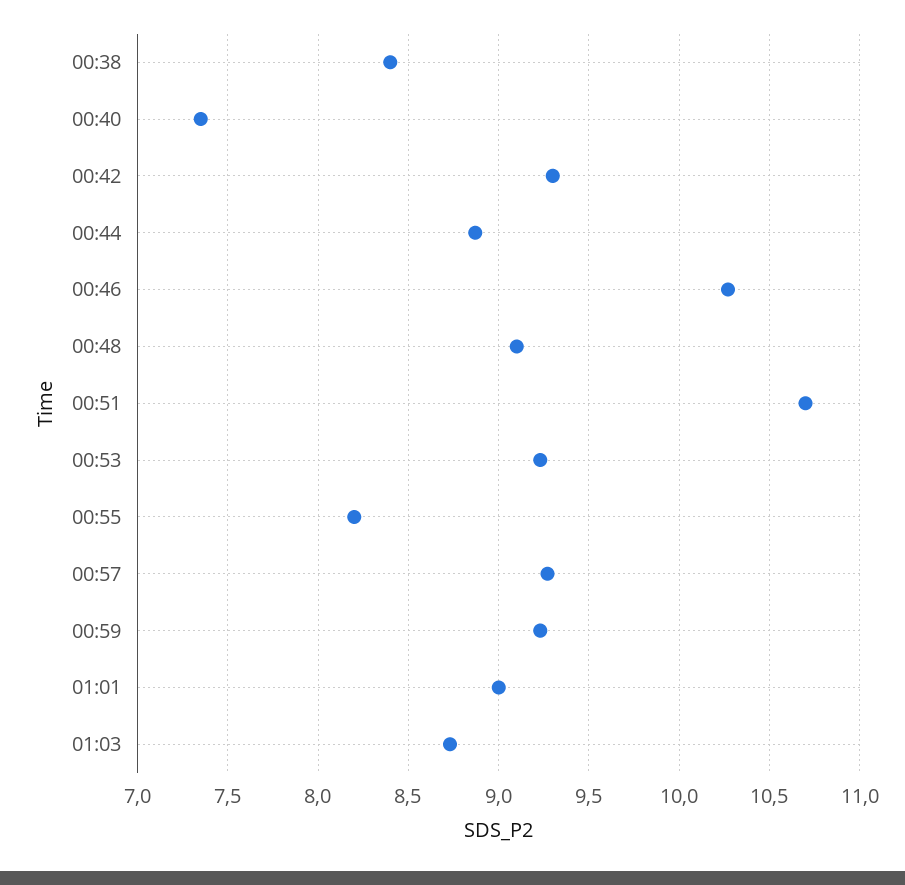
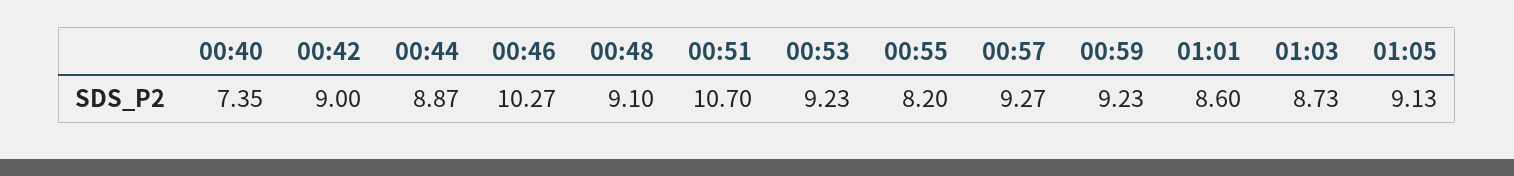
00:38: 8.4 -> none
00:42: 9.3 -> 9
01:01: 9 -> 8.6
01:05: none -> 9.13

